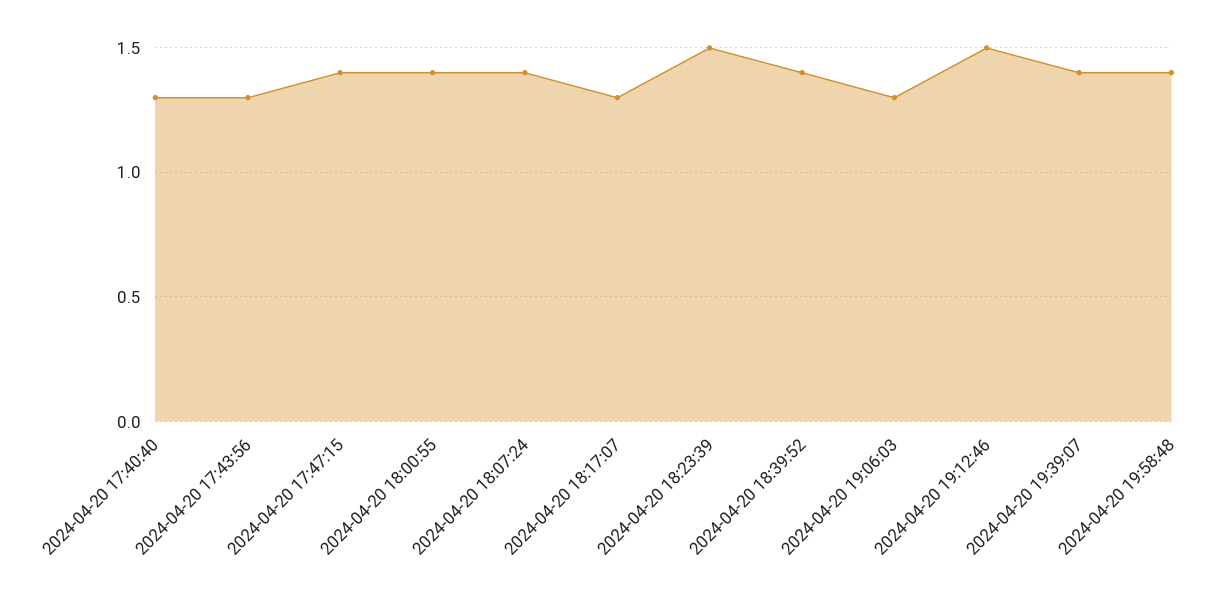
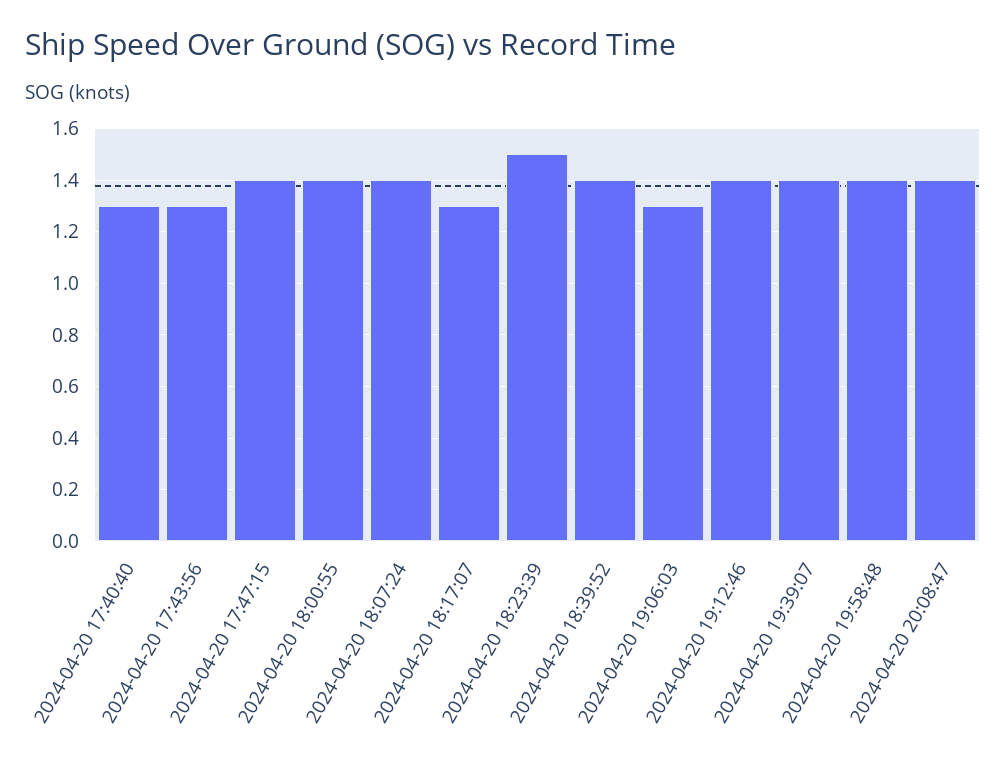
2024-04-20 19:12:46: 1.5 -> 1.4
2024-04-20 20:08:47: none -> 1.4

